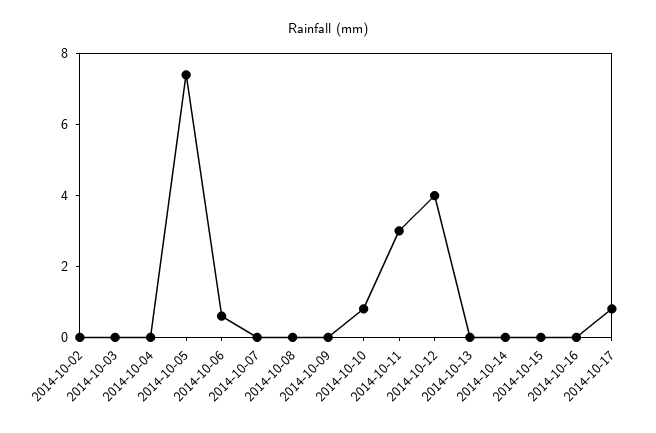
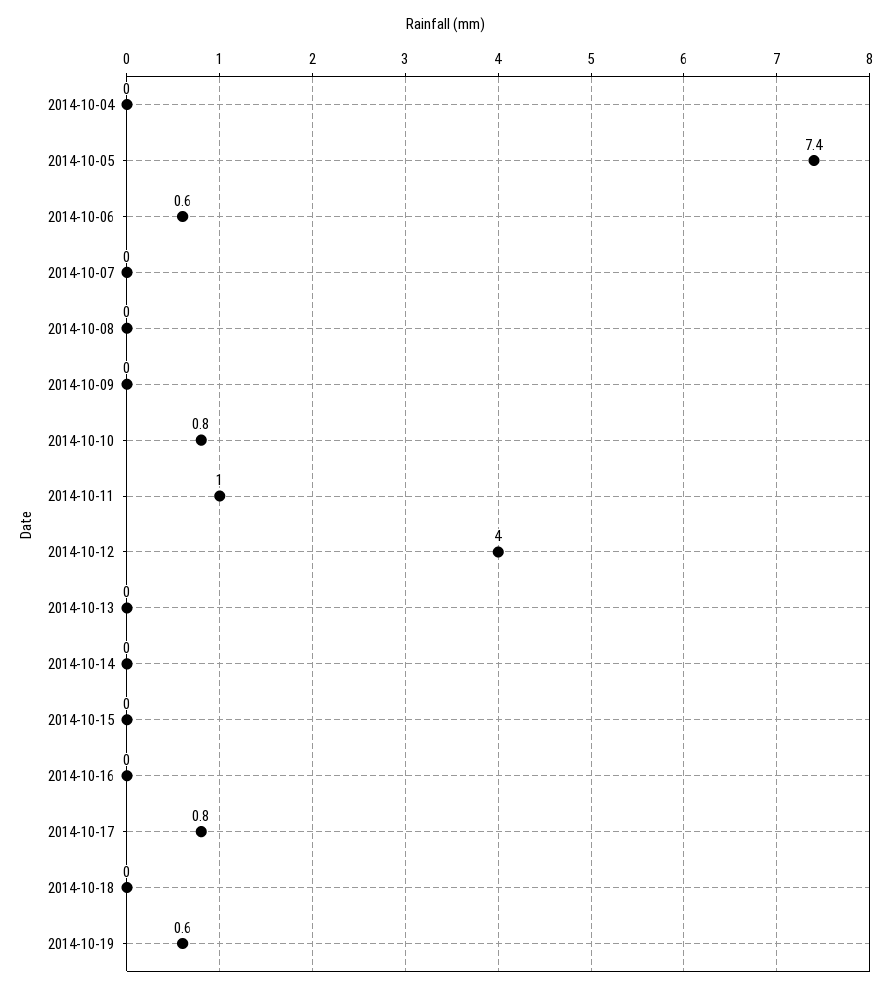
2014-10-02: 0 -> none
2014-10-03: 0 -> none
2014-10-11: 3 -> 1
2014-10-18: none -> 0
2014-10-19: none -> 0.6

